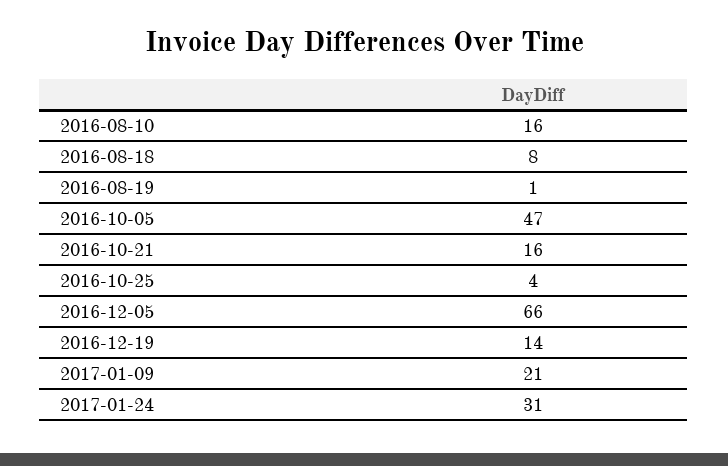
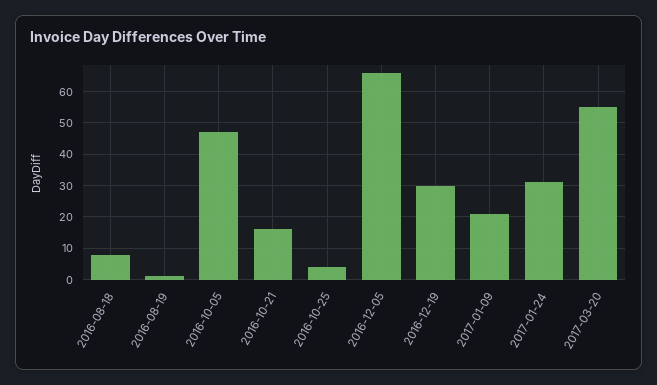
2016-08-10: 16 -> none
2016-12-19: 14 -> 30
2017-03-20: none -> 55

